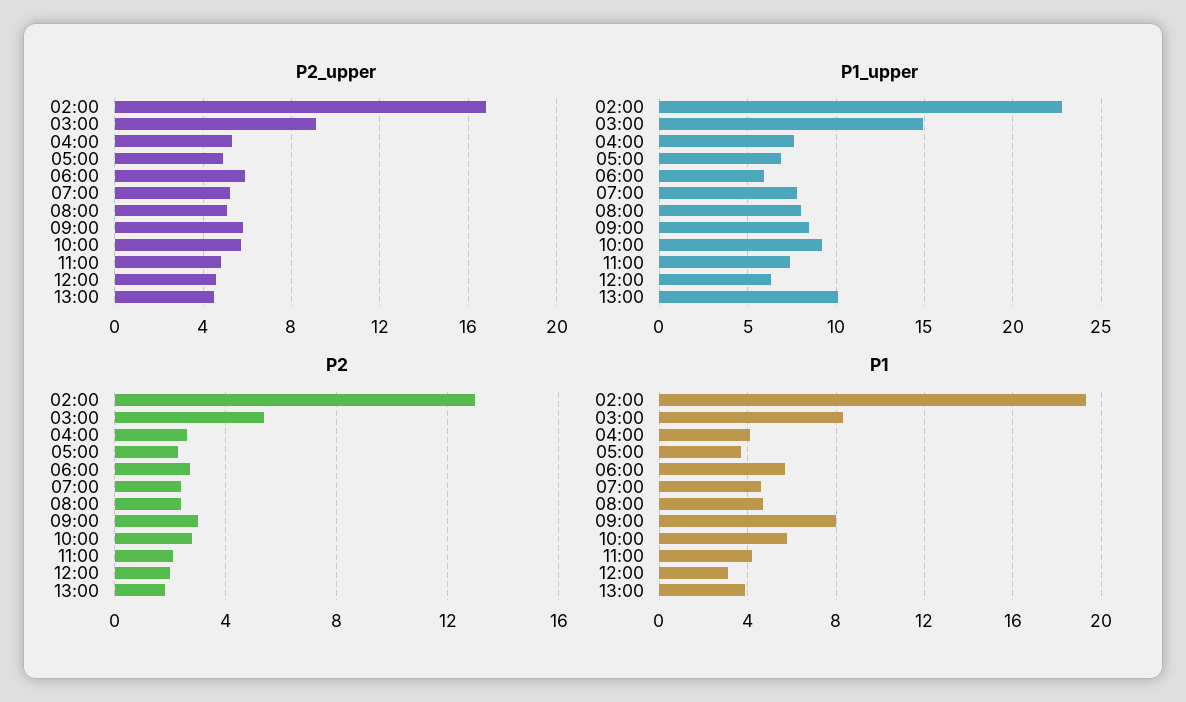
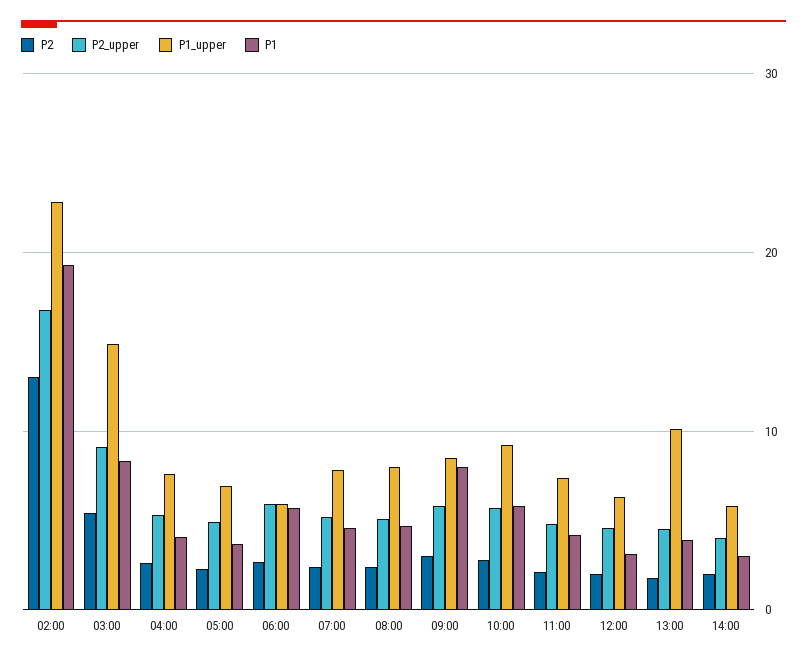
P2, 14:00: none -> 2
P2_upper, 14:00: none -> 4
P1_upper, 14:00: none -> 6
P1, 14:00: none -> 3

